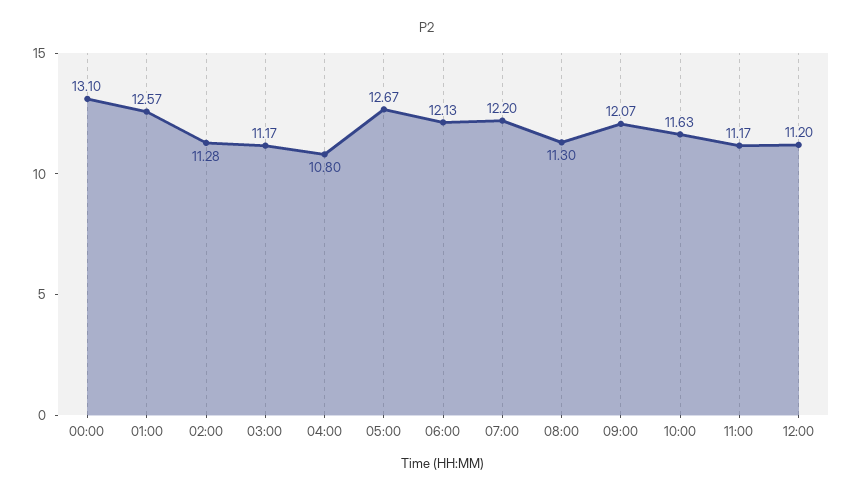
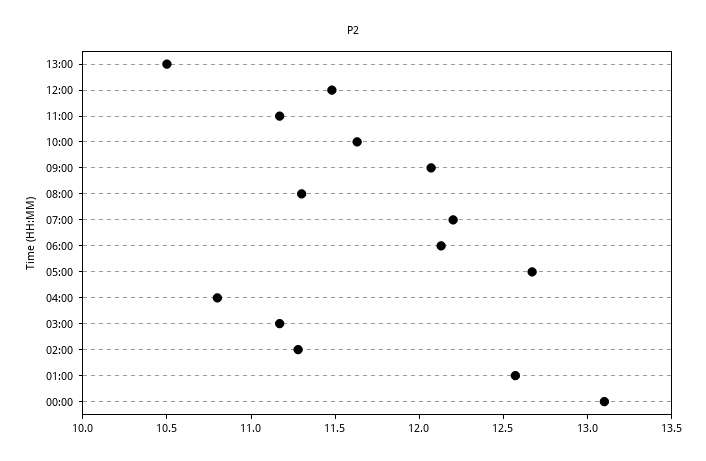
12:00: 11.2 -> 11.5
13:00: none -> 10.5

